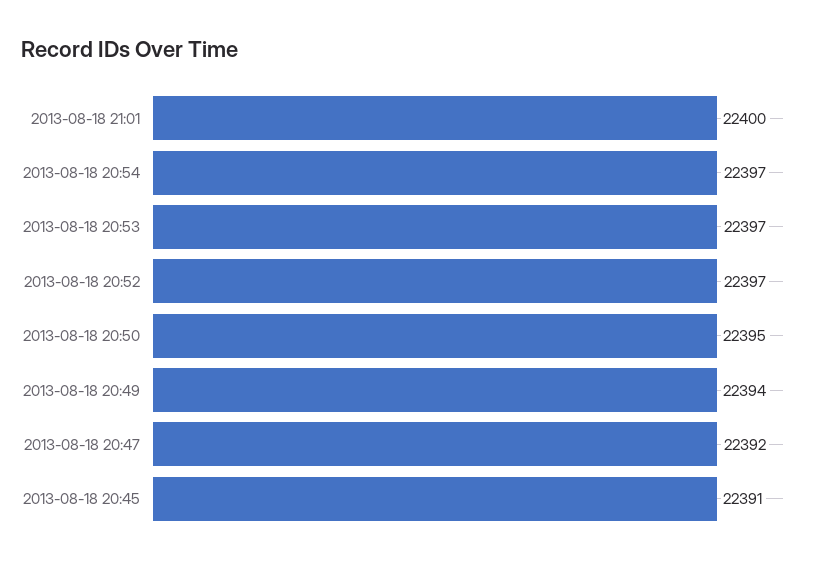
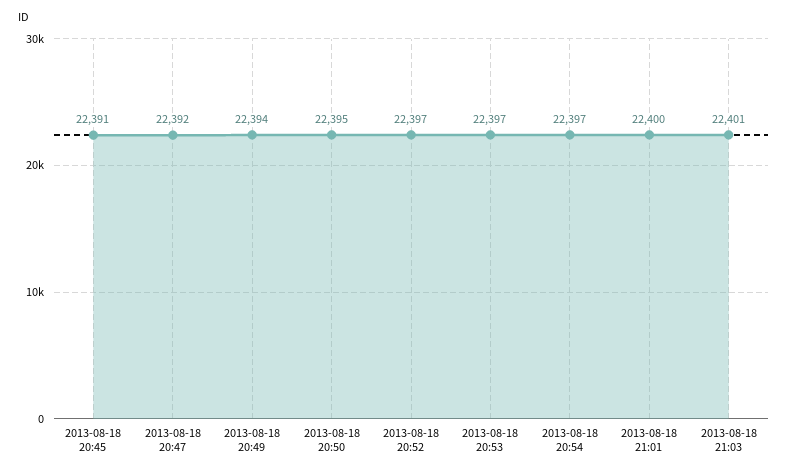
2013-08-18 21:03: none -> 22401

